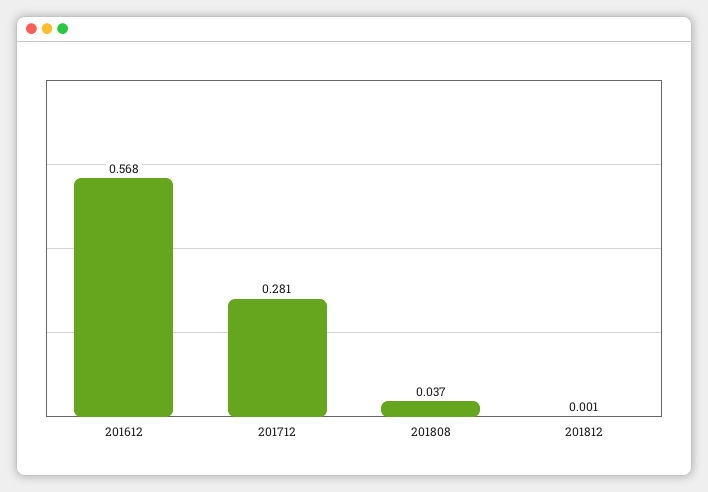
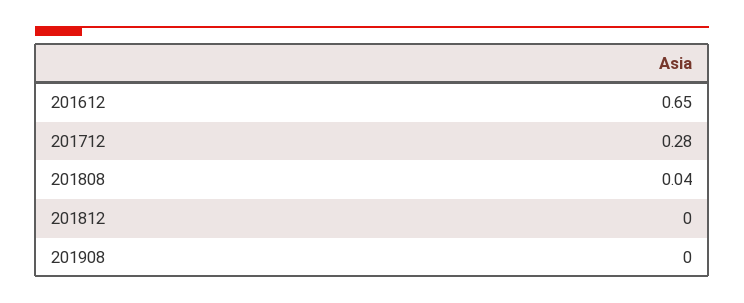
201612: 0.568 -> 0.65
201908: none -> 0

